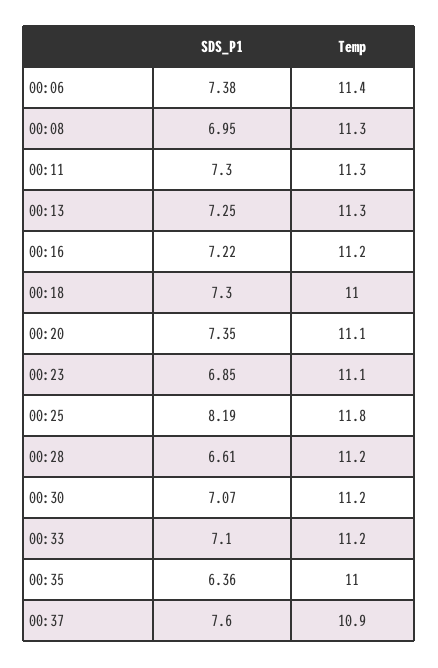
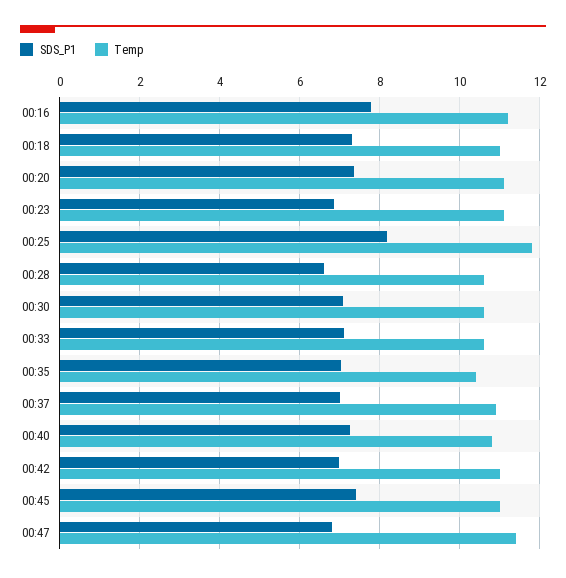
SDS_P1, 00:06: 7.38 -> none
Temp, 00:06: 11.4 -> none
SDS_P1, 00:08: 6.95 -> none
Temp, 00:08: 11.3 -> none
SDS_P1, 00:11: 7.3 -> none
Temp, 00:11: 11.3 -> none
SDS_P1, 00:13: 7.25 -> none
Temp, 00:13: 11.3 -> none
SDS_P1, 00:16: 7.22 -> 7.8
Temp, 00:28: 11.2 -> 10.6
Temp, 00:30: 11.2 -> 10.6
Temp, 00:33: 11.2 -> 10.6
SDS_P1, 00:35: 6.36 -> 7
Temp, 00:35: 11 -> 10.4
SDS_P1, 00:37: 7.6 -> 7
SDS_P1, 00:40: none -> 7.2
Temp, 00:40: none -> 10.8
SDS_P1, 00:42: none -> 7
Temp, 00:42: none -> 11
SDS_P1, 00:45: none -> 7.4
Temp, 00:45: none -> 11
SDS_P1, 00:47: none -> 6.8
Temp, 00:47: none -> 11.4

